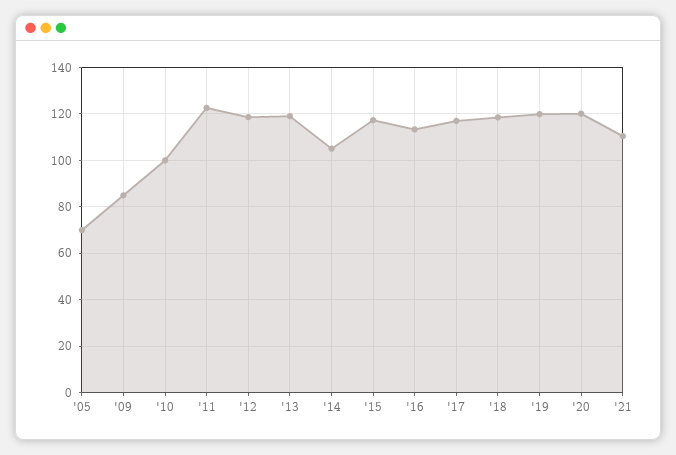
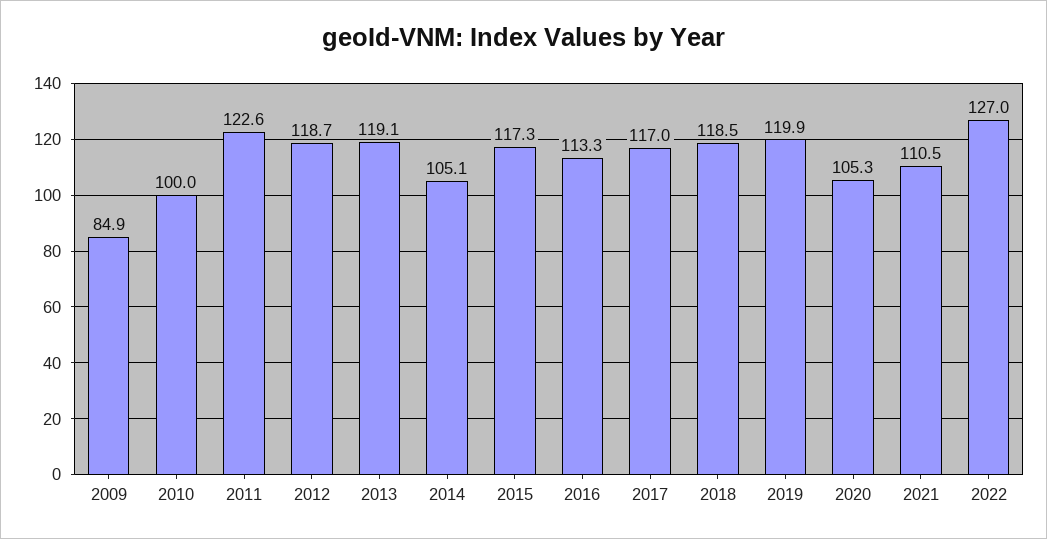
'05: 70 -> none
'20: 120 -> 105.3
2022: none -> 127

